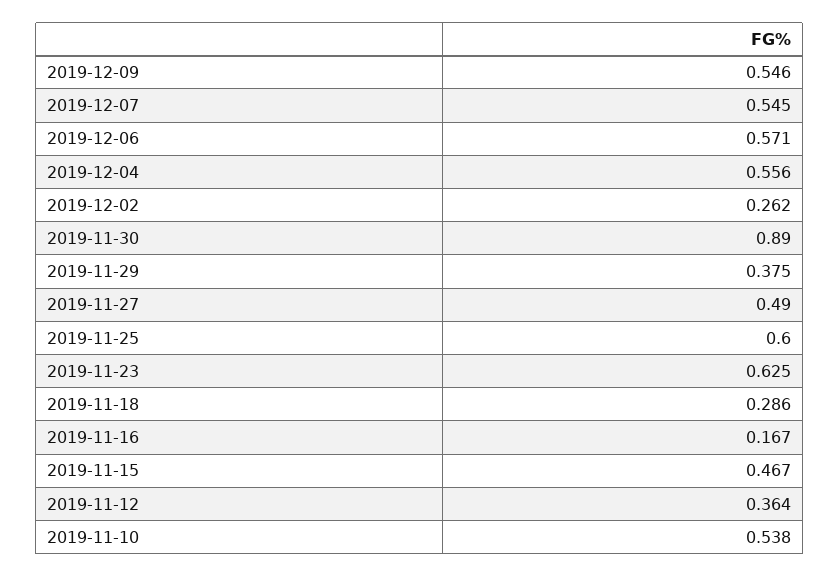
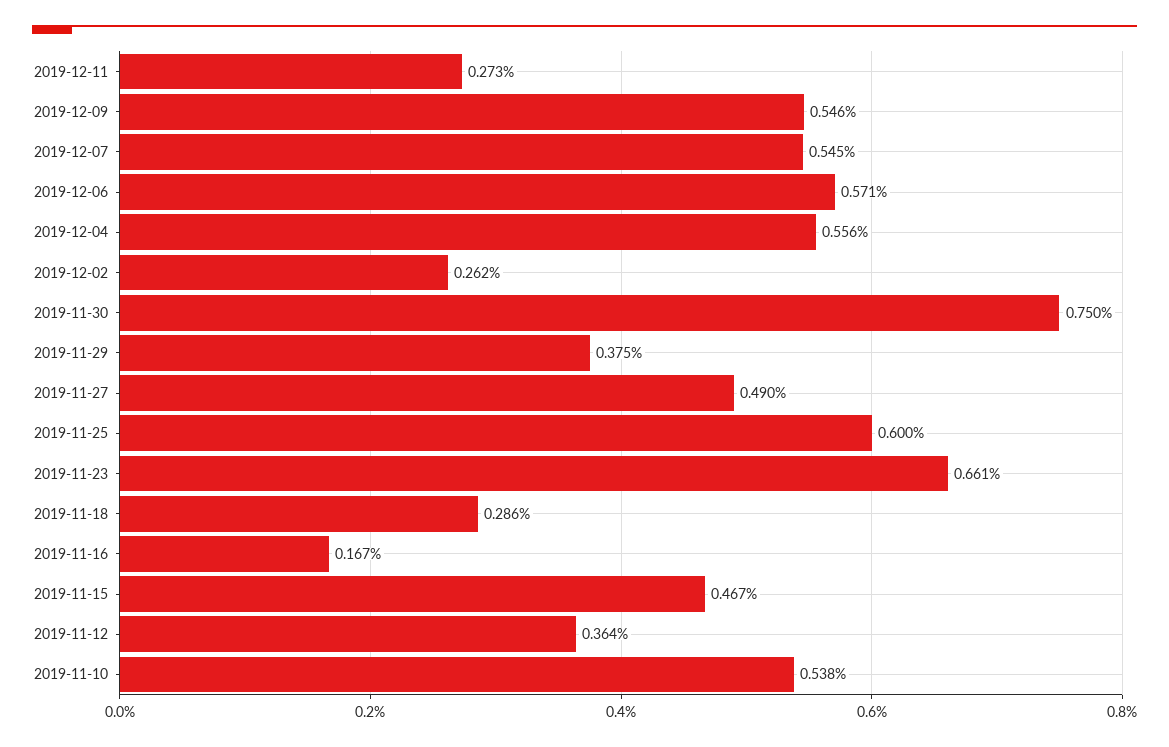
2019-11-30: 0.89 -> 0.75
2019-11-23: 0.625 -> 0.661
2019-12-11: none -> 0.273

